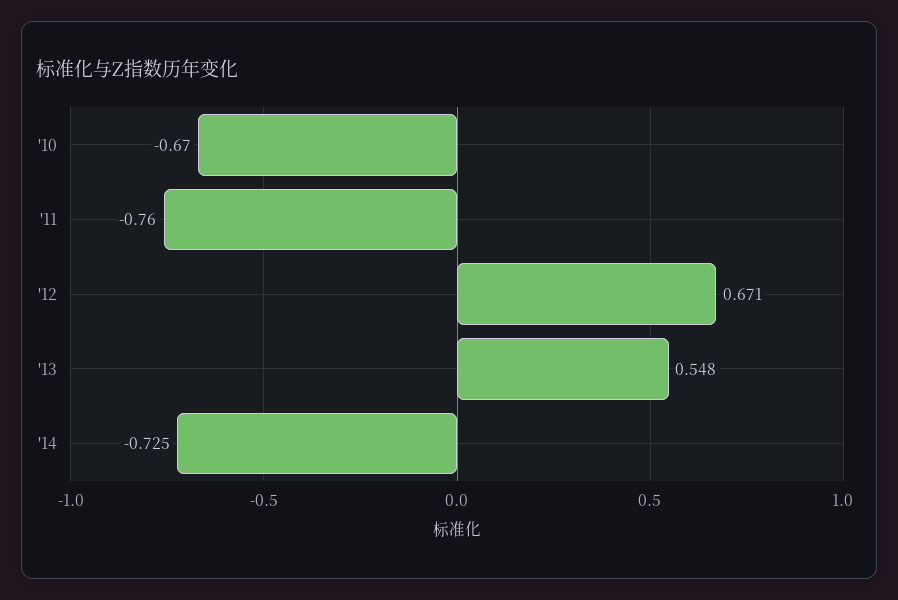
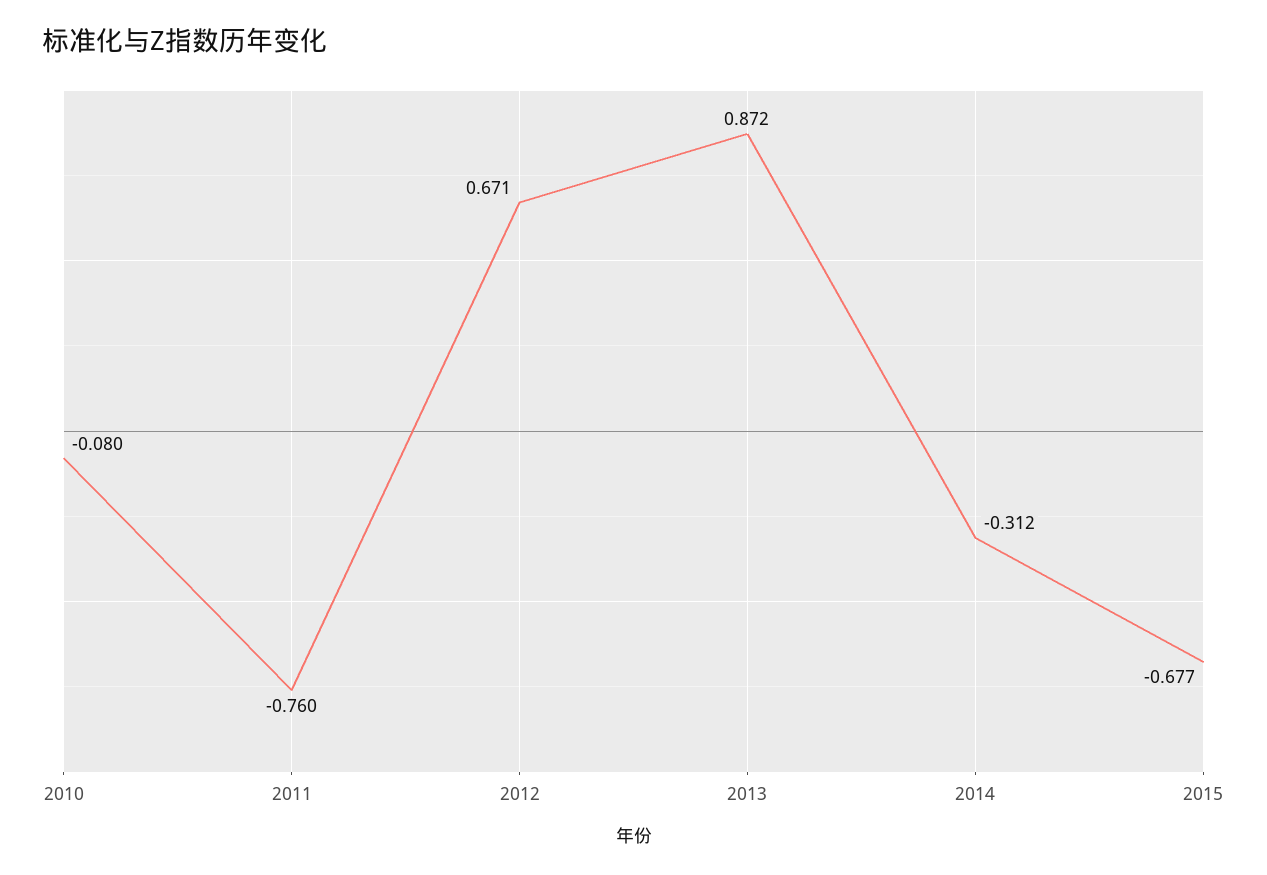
'10: -0.67 -> -0.08
'13: 0.548 -> 0.872
'14: -0.725 -> -0.312
2015: none -> -0.677

